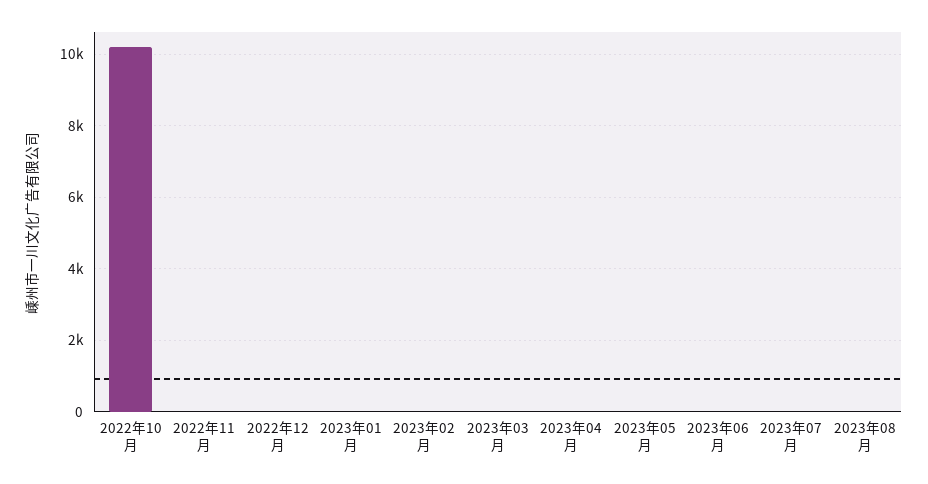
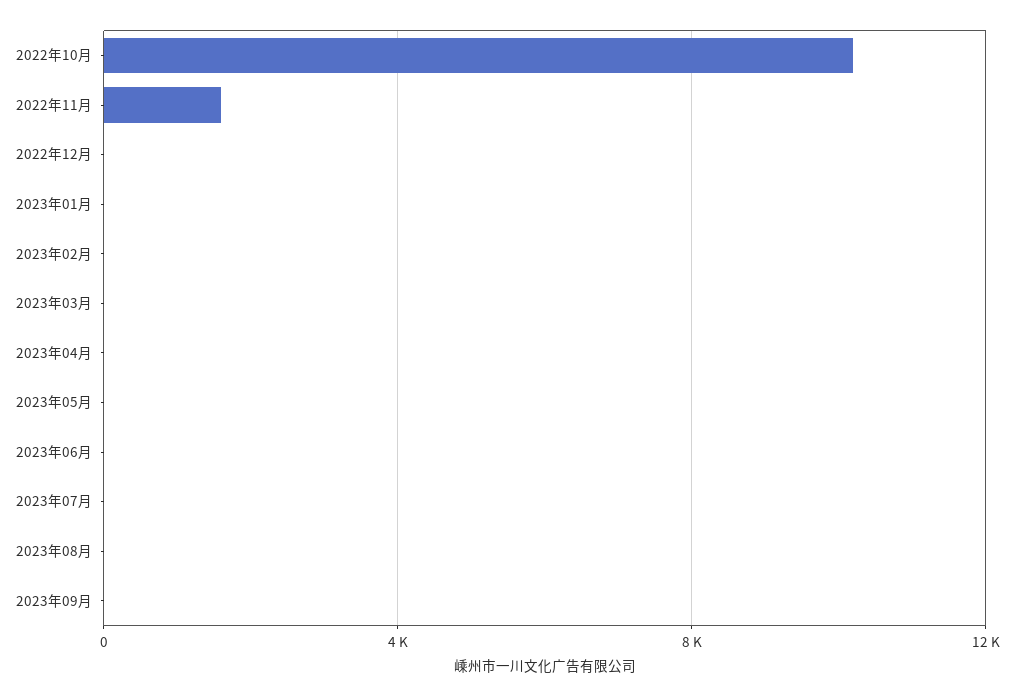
2022年11月: 0 -> 1500
2023年09月: none -> 0

